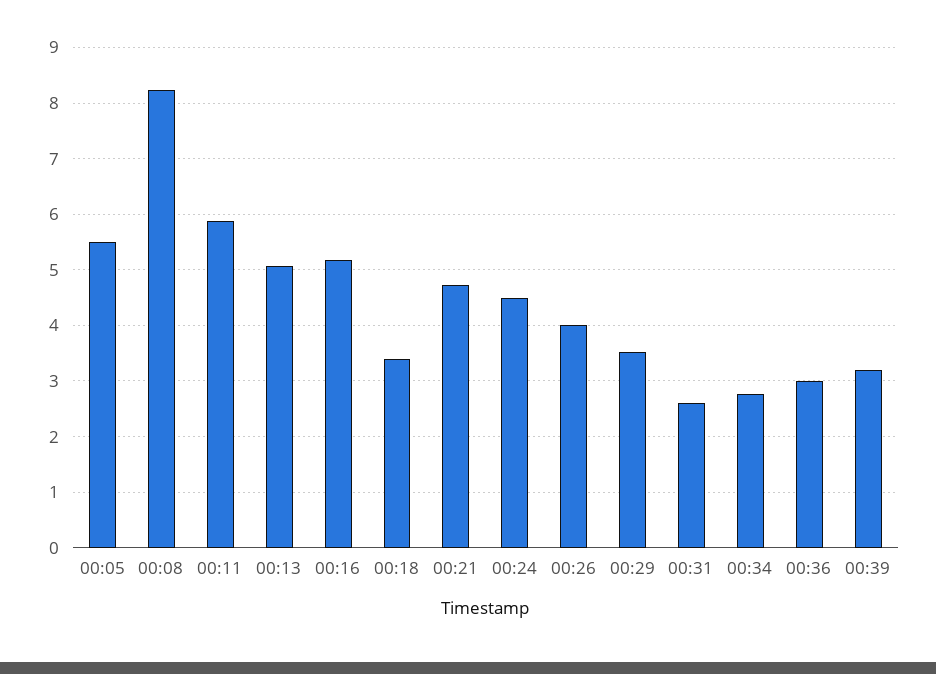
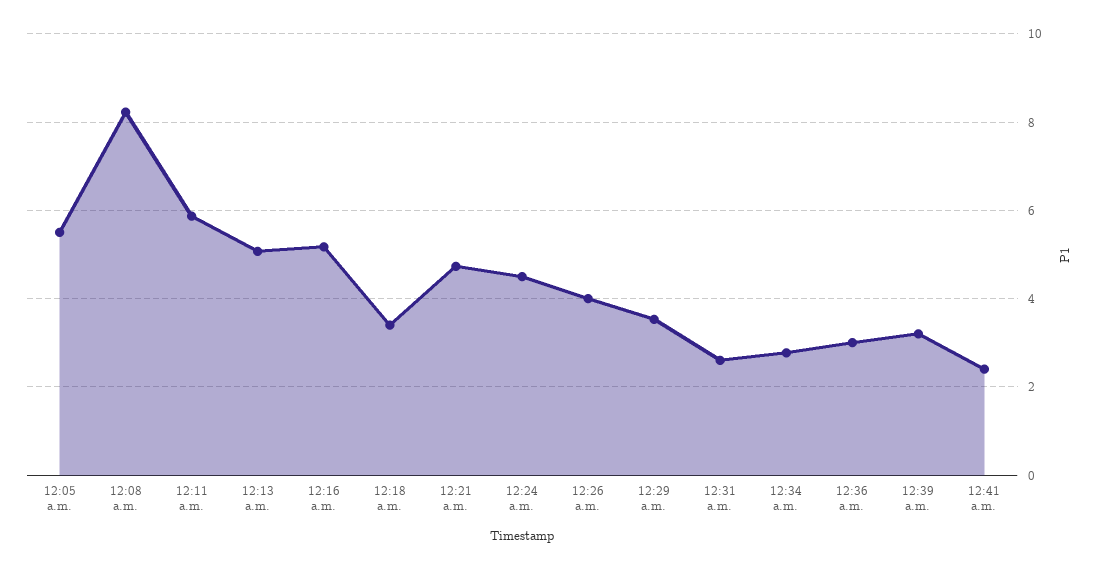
12:41 a.m.: none -> 2.4

